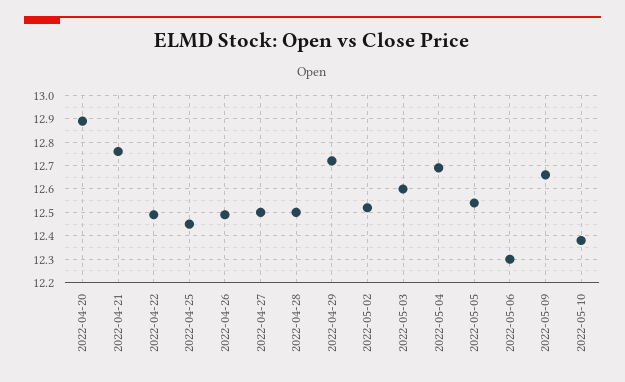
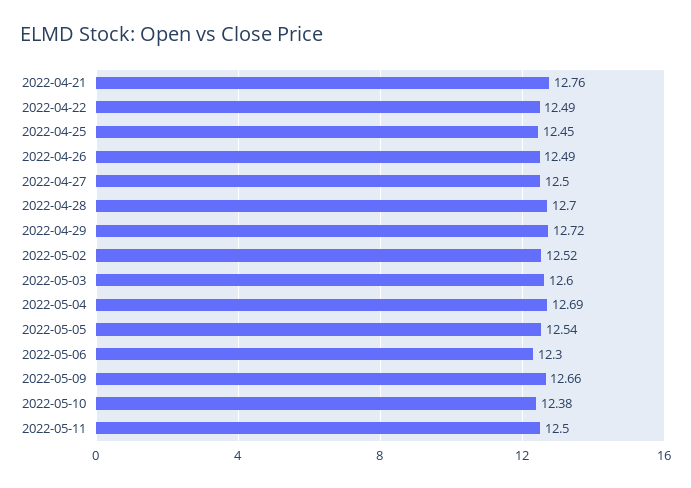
2022-04-20: 12.9 -> none
2022-04-28: 12.5 -> 12.7
2022-05-11: none -> 12.5

